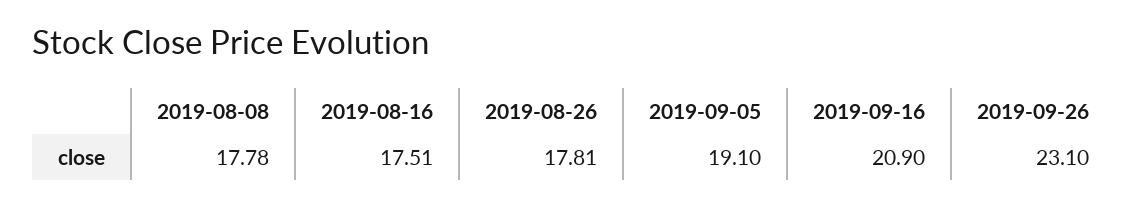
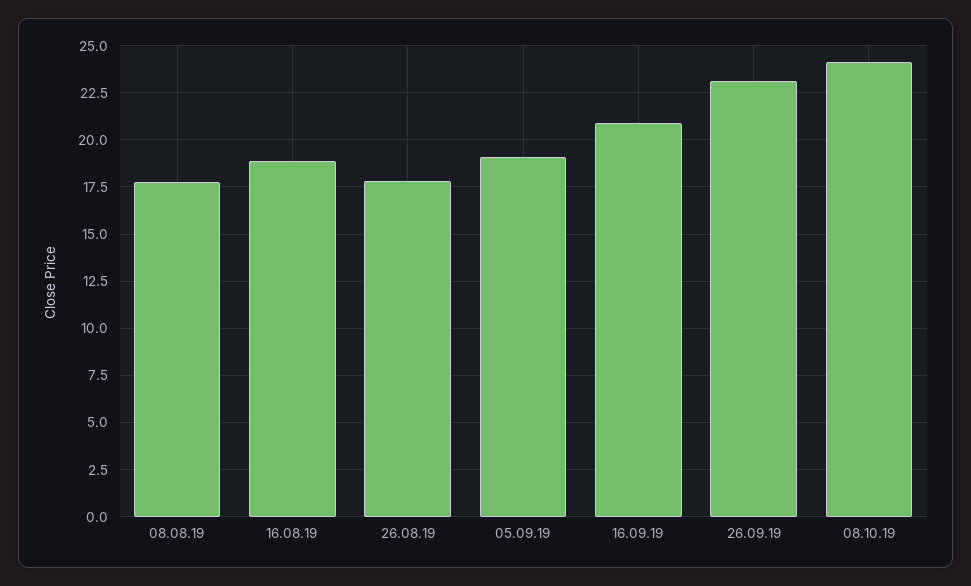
2019-08-16: 17.51 -> 19
08.10.19: none -> 24

